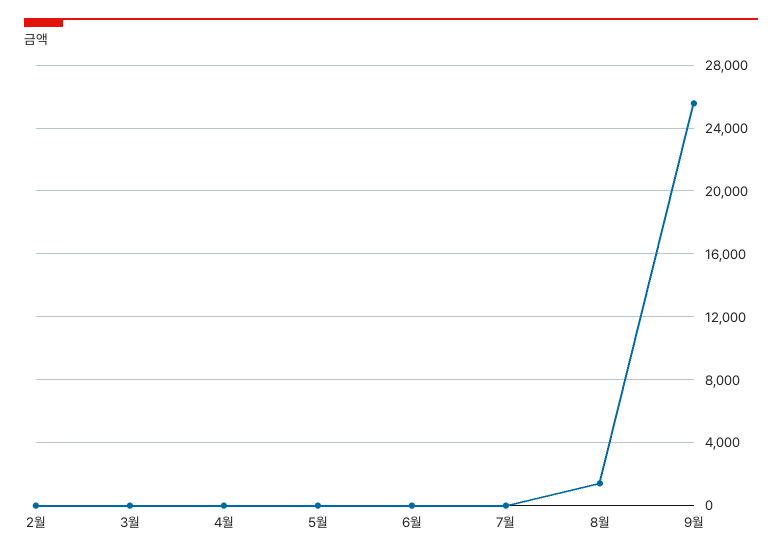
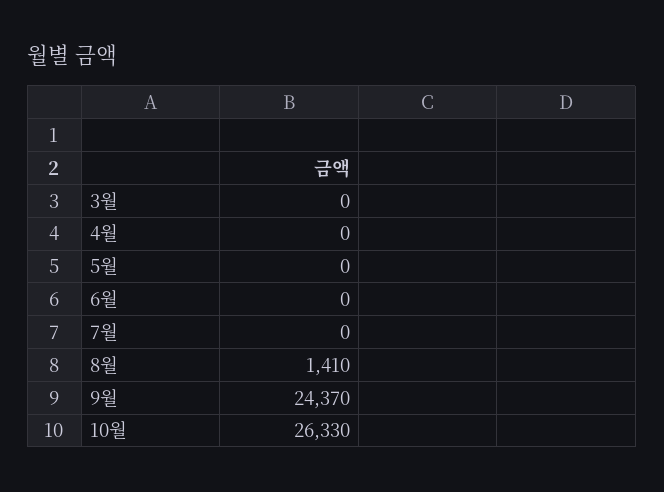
2월: 0 -> none
9월: 25500 -> 24370
10월: none -> 26330

